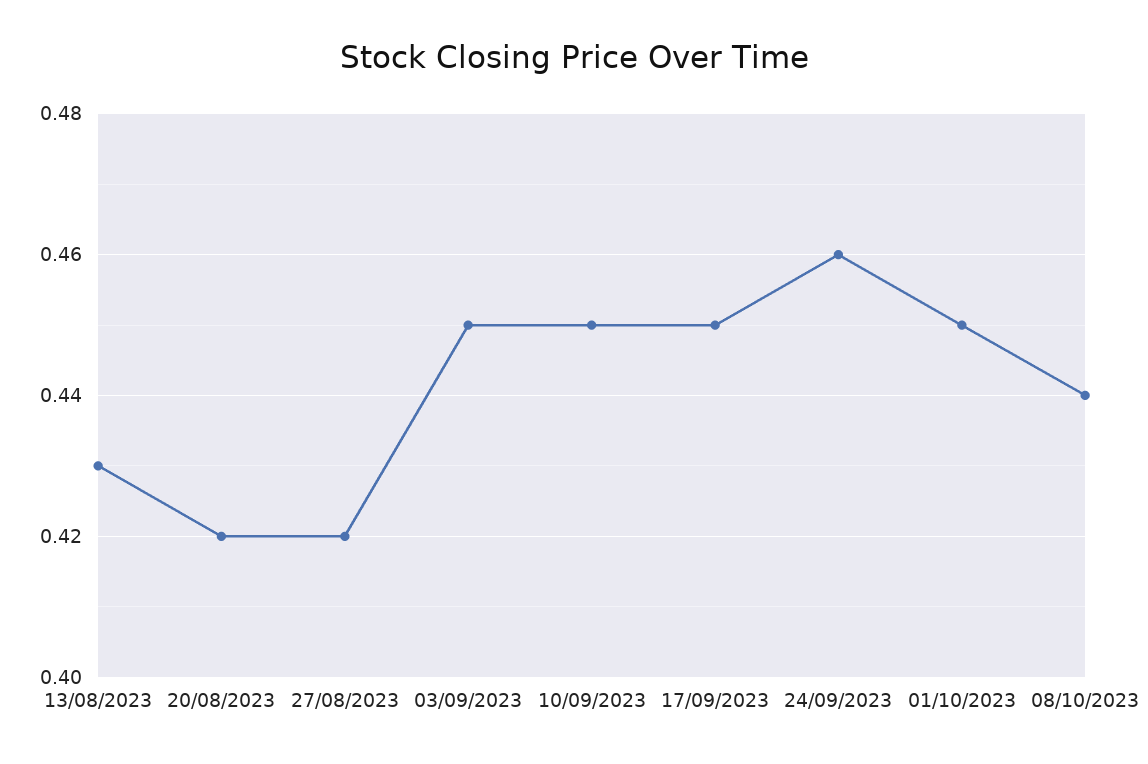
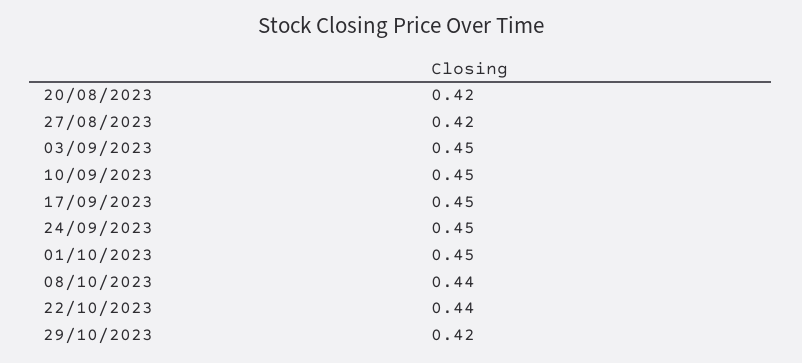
13/08/2023: 0.43 -> none
24/09/2023: 0.46 -> 0.45
22/10/2023: none -> 0.44
29/10/2023: none -> 0.42

